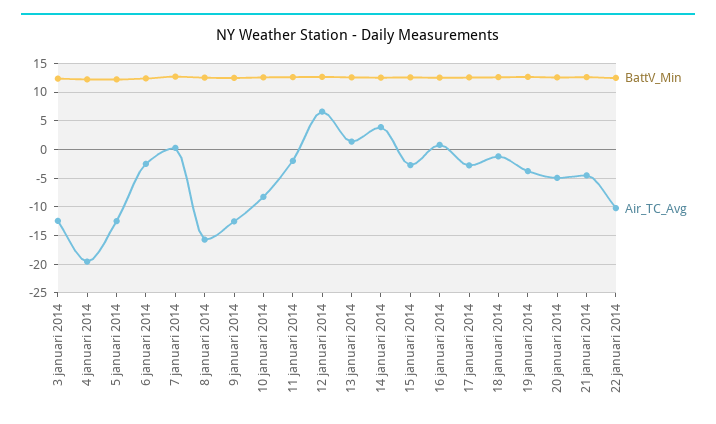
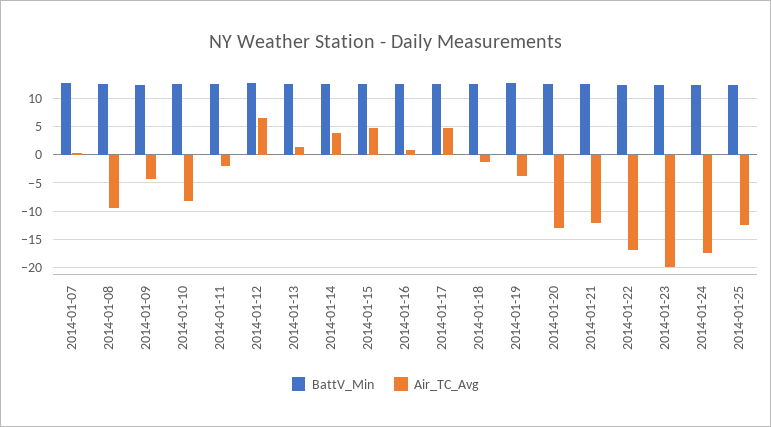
BattV_Min, 3 januari 2014: 12.5 -> none
Air_TC_Avg, 3 januari 2014: -12.5 -> none
BattV_Min, 4 januari 2014: 12.5 -> none
Air_TC_Avg, 4 januari 2014: -20 -> none
BattV_Min, 5 januari 2014: 12.5 -> none
Air_TC_Avg, 5 januari 2014: -12.5 -> none
BattV_Min, 6 januari 2014: 12.5 -> none
Air_TC_Avg, 6 januari 2014: -2.5 -> none
Air_TC_Avg, 8 januari 2014: -15 -> -10
Air_TC_Avg, 9 januari 2014: -12.5 -> -5
Air_TC_Avg, 15 januari 2014: -2.5 -> 5
Air_TC_Avg, 17 januari 2014: -2.5 -> 5
Air_TC_Avg, 20 januari 2014: -5 -> -12.5
Air_TC_Avg, 21 januari 2014: -5 -> -12.5
Air_TC_Avg, 22 januari 2014: -10 -> -17.5
BattV_Min, 2014-01-23: none -> 12.5
Air_TC_Avg, 2014-01-23: none -> -20
BattV_Min, 2014-01-24: none -> 12.5
Air_TC_Avg, 2014-01-24: none -> -17.5
BattV_Min, 2014-01-25: none -> 12.5
Air_TC_Avg, 2014-01-25: none -> -12.5

